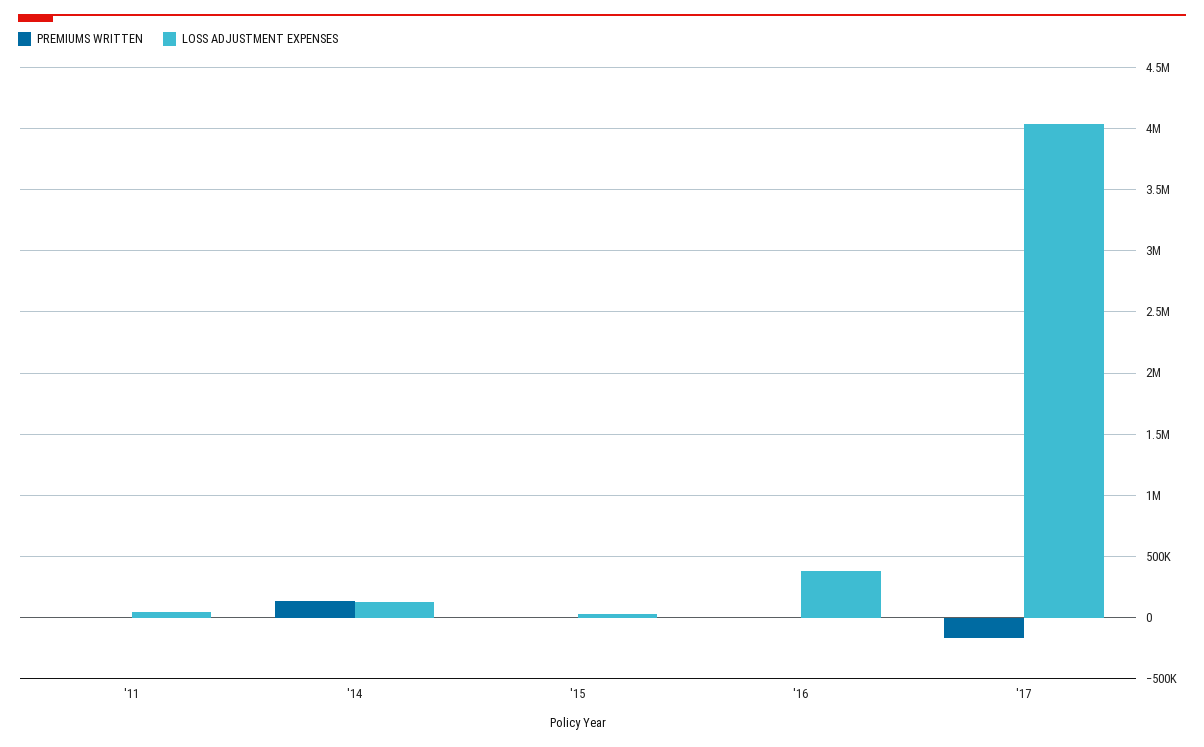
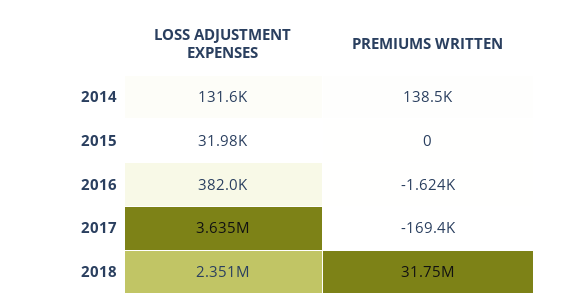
PREMIUMS WRITTEN, '11: 0 -> none
LOSS ADJUSTMENT EXPENSES, '11: 50000 -> none
LOSS ADJUSTMENT EXPENSES, '17: 4050000 -> 3635000
LOSS ADJUSTMENT EXPENSES, 2018: none -> 2351000
PREMIUMS WRITTEN, 2018: none -> 31750000

